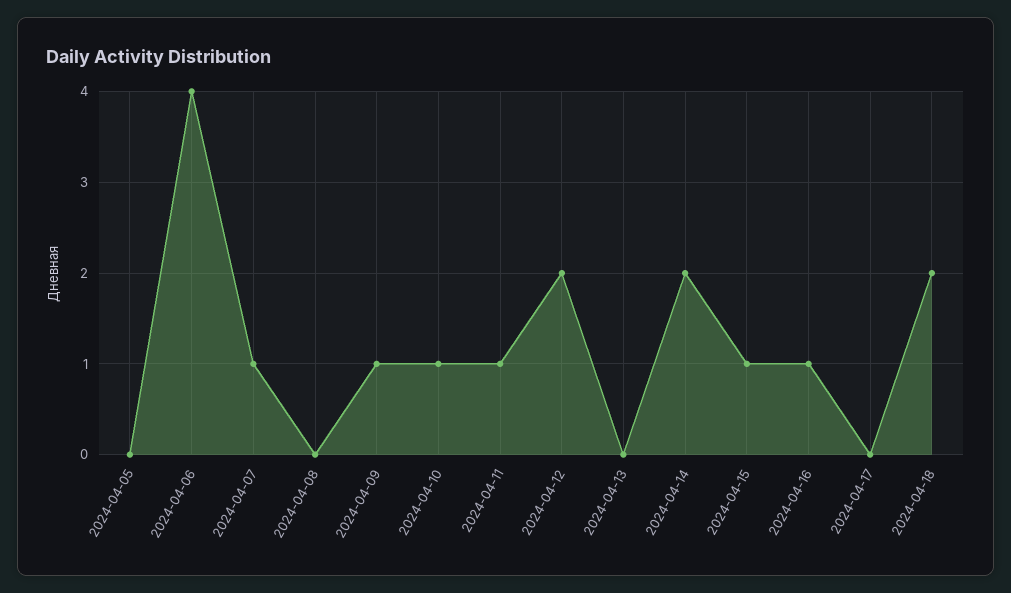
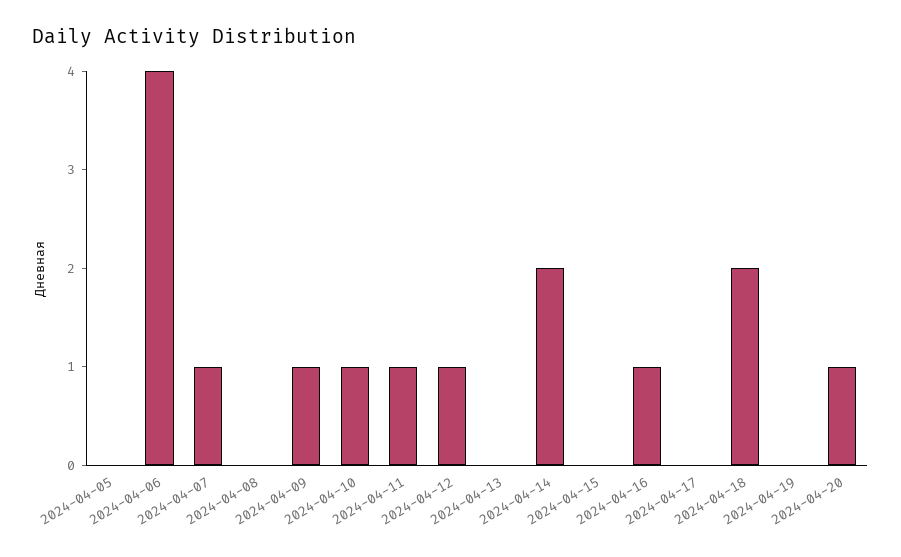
2024-04-12: 2 -> 1
2024-04-15: 1 -> 0
2024-04-19: none -> 0
2024-04-20: none -> 1

